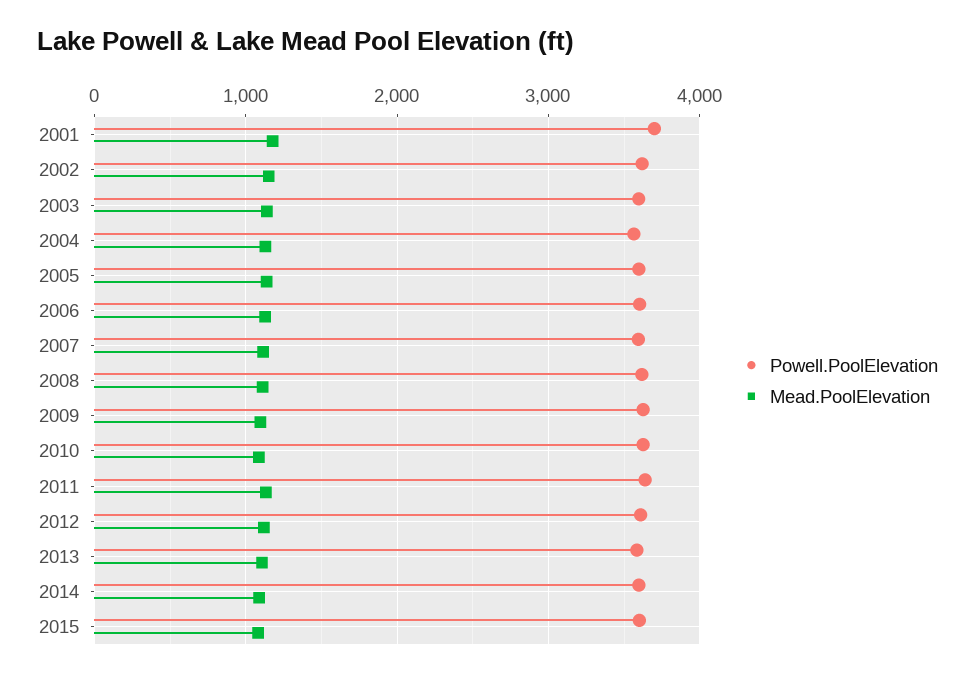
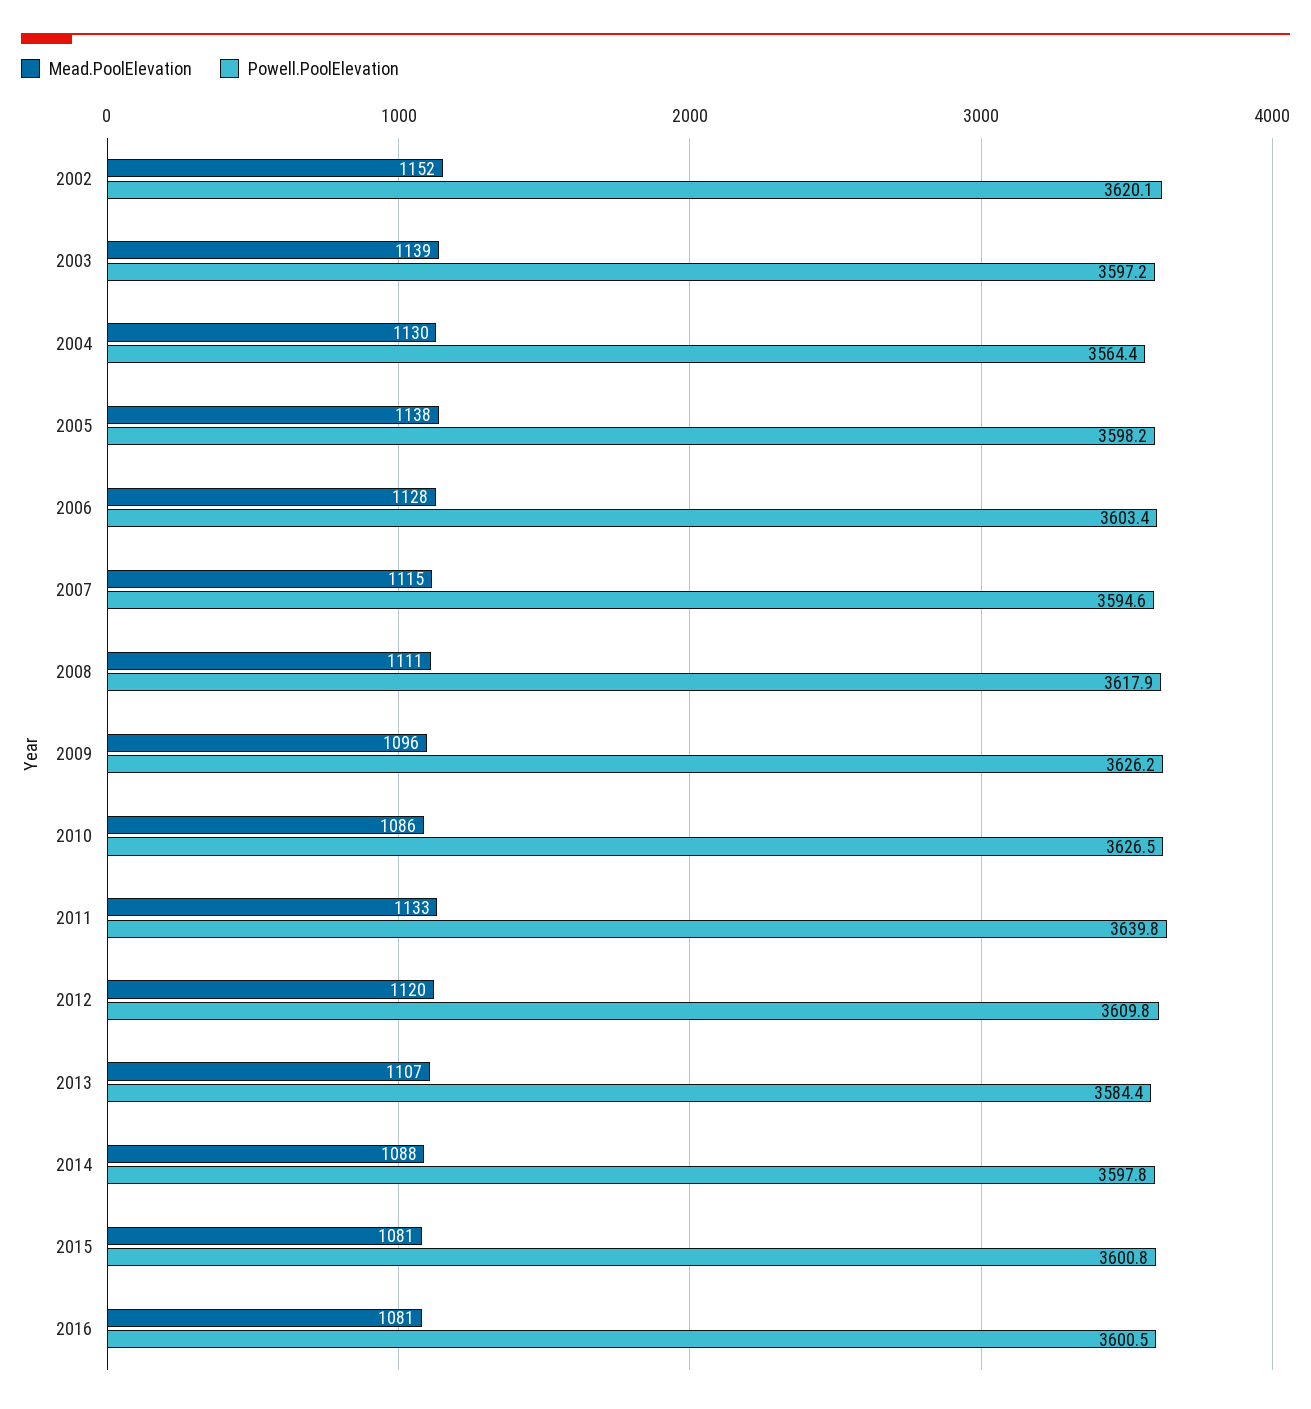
Powell.PoolElevation, 2001: 3700 -> none
Mead.PoolElevation, 2001: 1200 -> none
Mead.PoolElevation, 2016: none -> 1081
Powell.PoolElevation, 2016: none -> 3600.5

